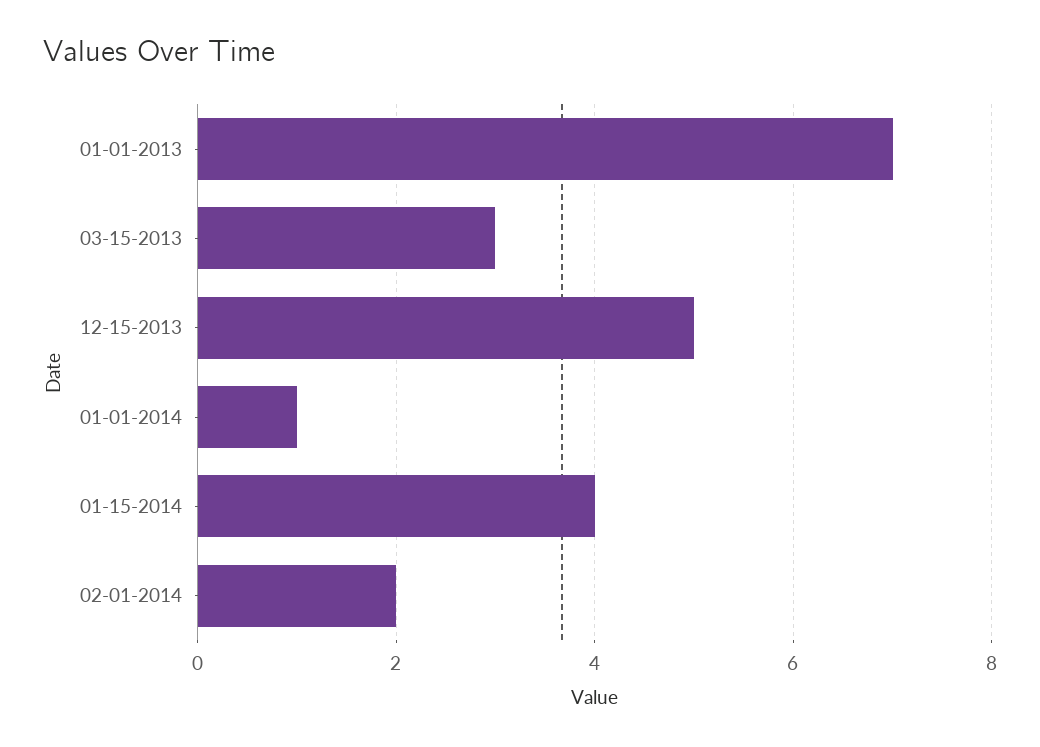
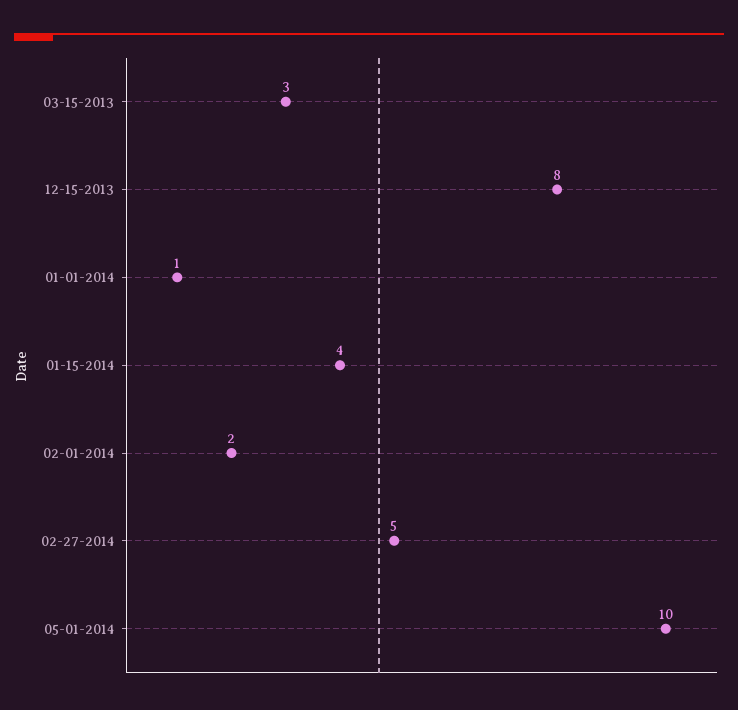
01-01-2013: 7 -> none
12-15-2013: 5 -> 8
02-27-2014: none -> 5
05-01-2014: none -> 10

